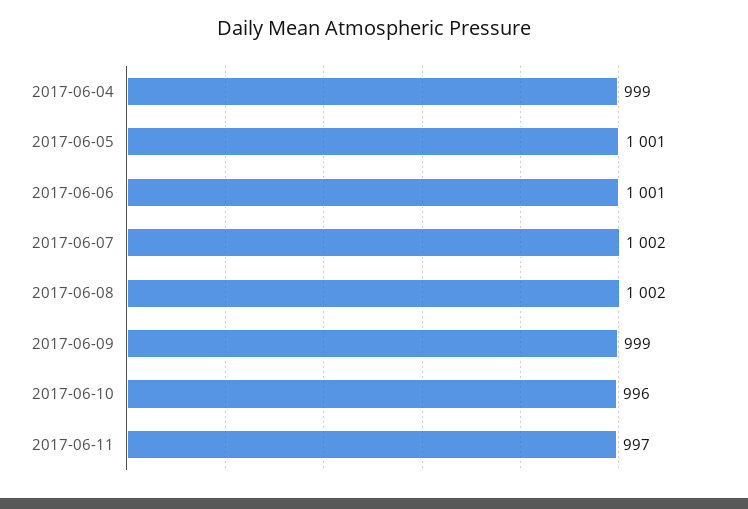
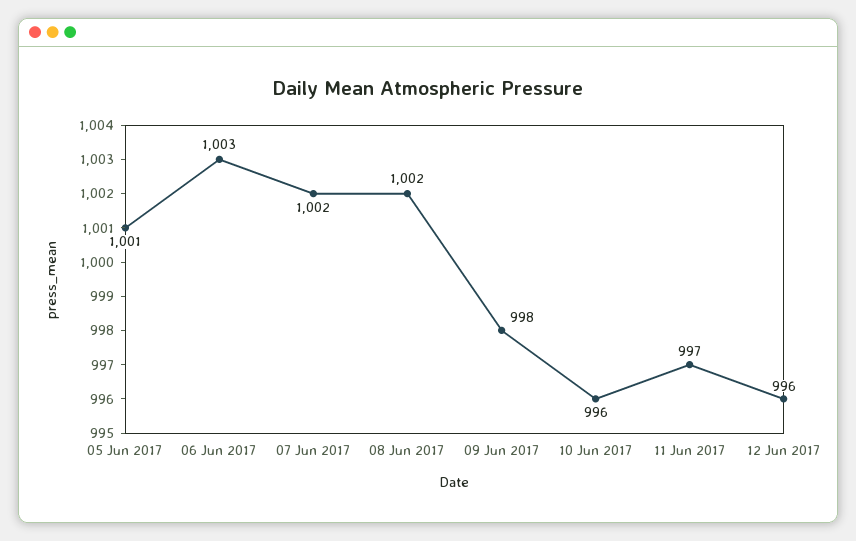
2017-06-04: 999 -> none
2017-06-06: 1001 -> 1003
2017-06-09: 999 -> 998
12 Jun 2017: none -> 996

